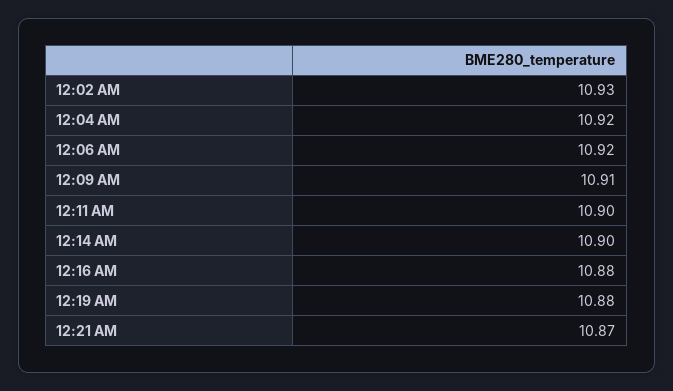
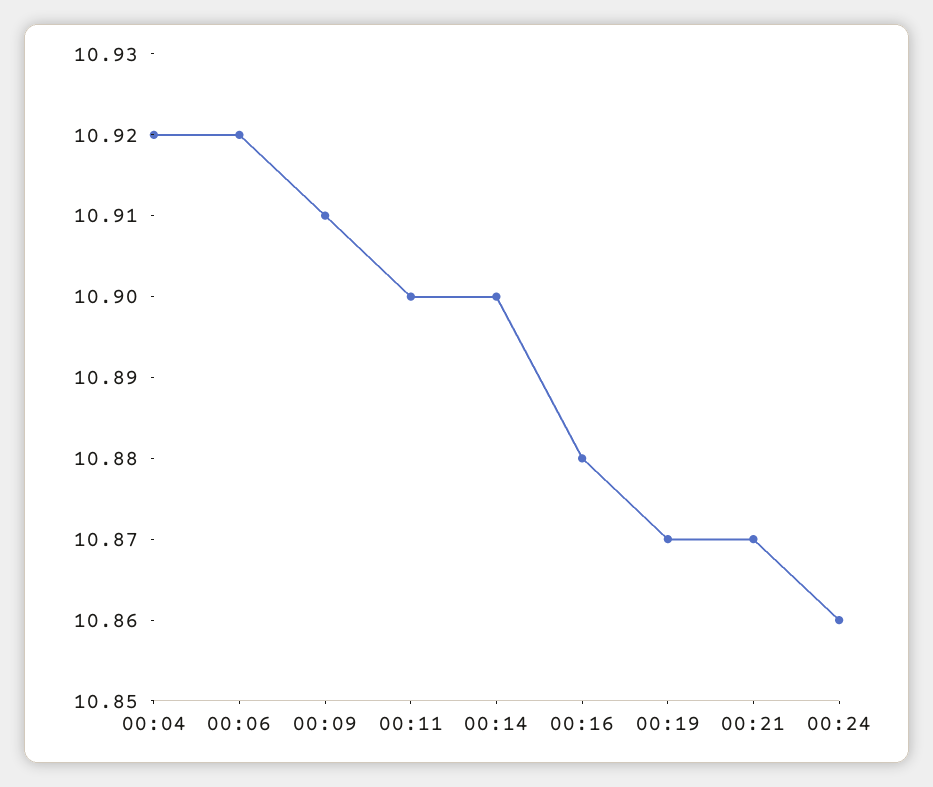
12:02 AM: 10.93 -> none
12:19 AM: 10.88 -> 10.87
00:24: none -> 10.86

